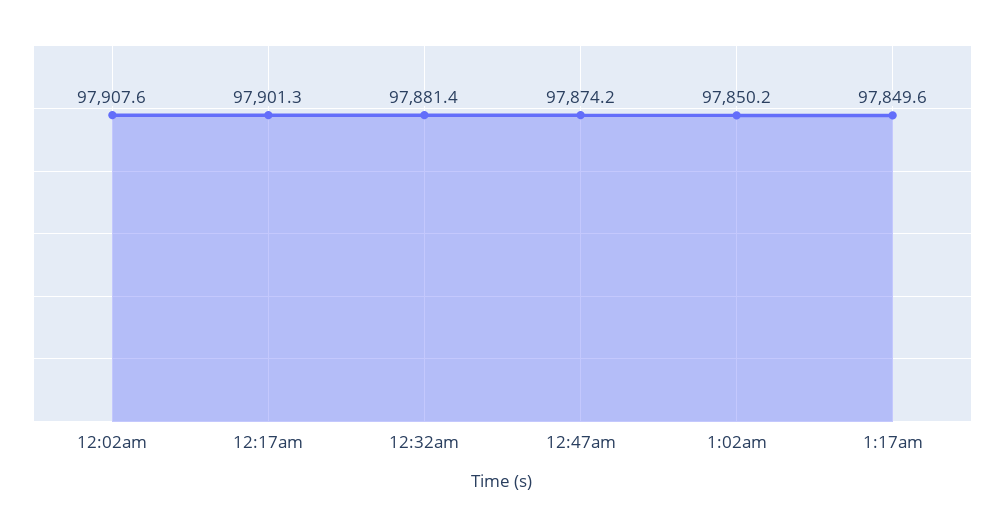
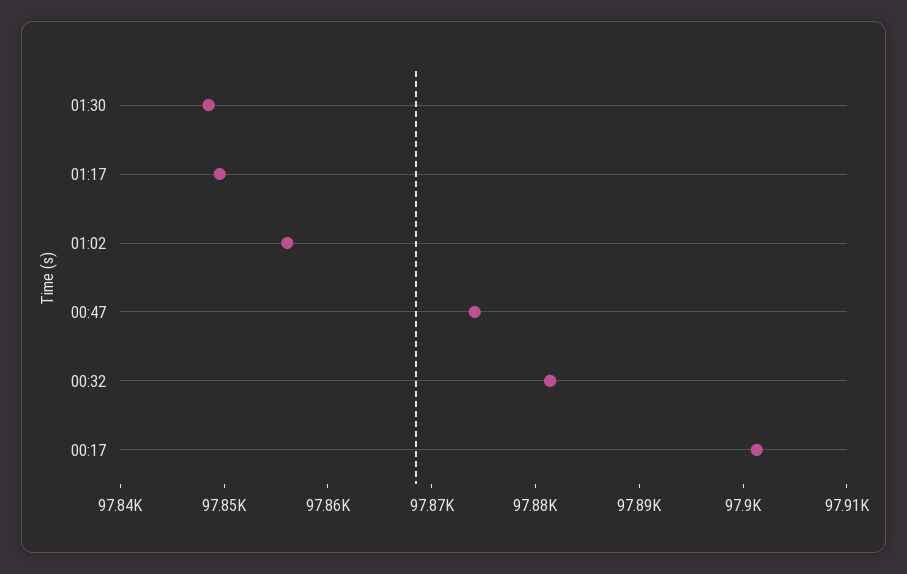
12:02am: 97907.6 -> none
1:02am: 97850.2 -> 97856
01:30: none -> 97848

